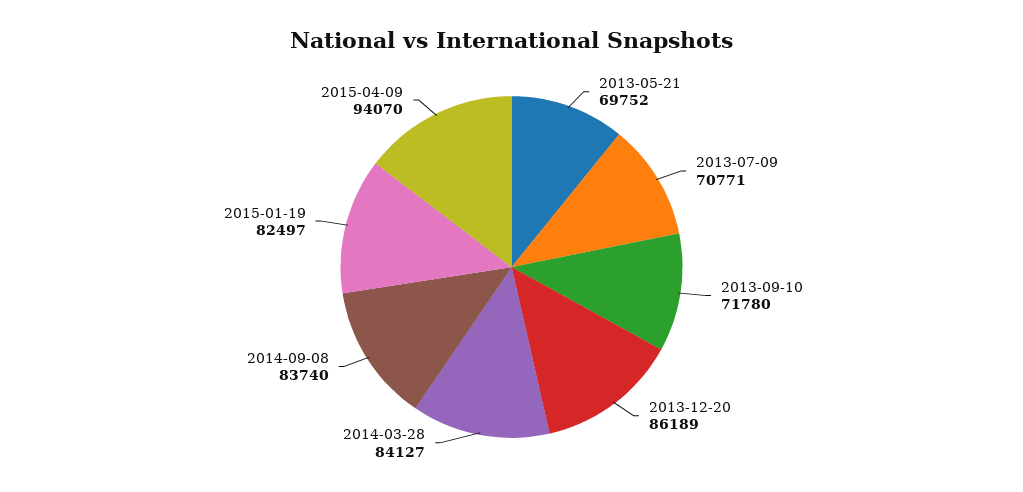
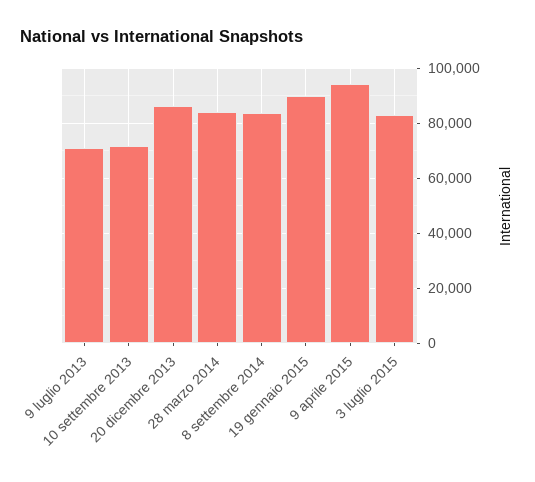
2013-05-21: 69752 -> none
2015-01-19: 82497 -> 90000
3 luglio 2015: none -> 82500

